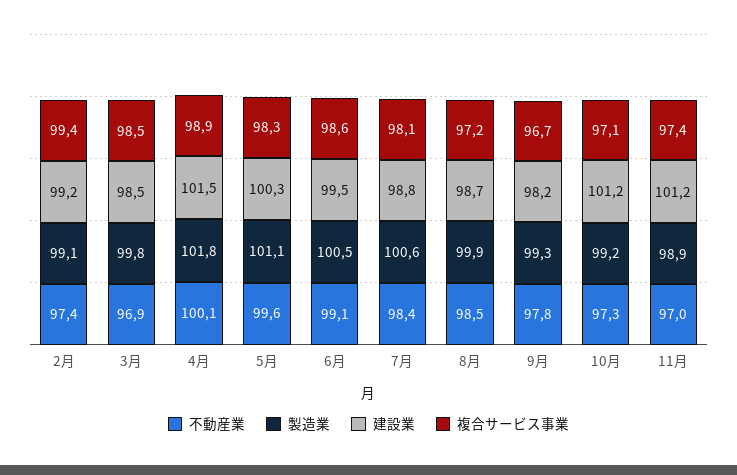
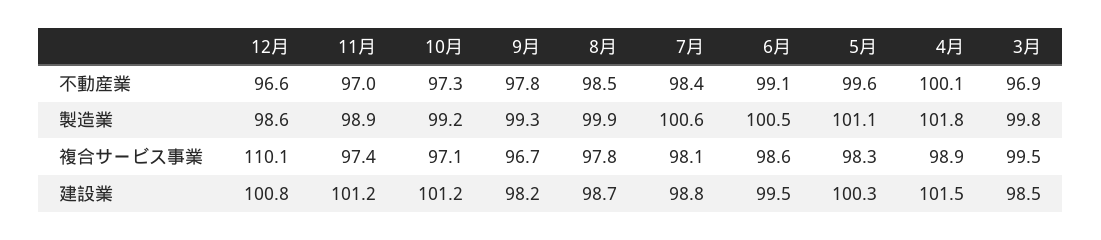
不動産業, 2月: 97.4 -> none
製造業, 2月: 99.1 -> none
建設業, 2月: 99.2 -> none
複合サービス事業, 2月: 99.4 -> none
複合サービス事業, 3月: 98.5 -> 99.5
複合サービス事業, 8月: 97.2 -> 97.8
不動産業, 12月: none -> 96.6
製造業, 12月: none -> 98.6
複合サービス事業, 12月: none -> 110.1
建設業, 12月: none -> 100.8

